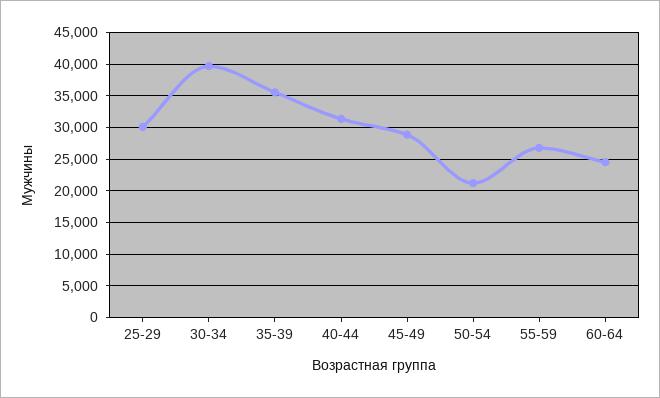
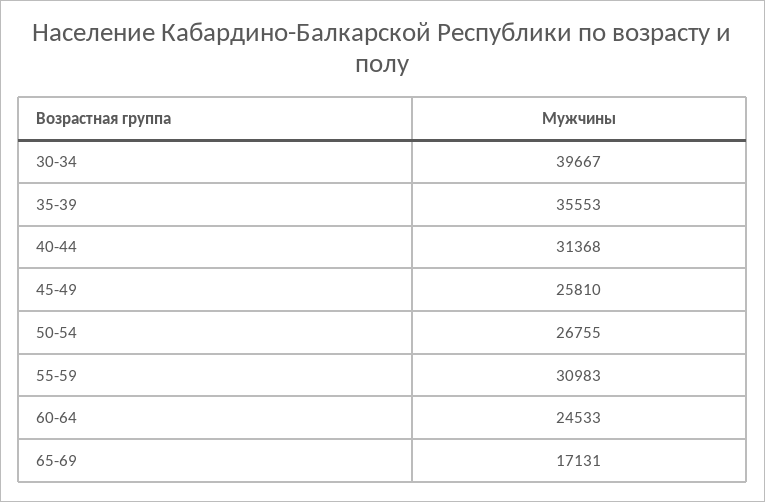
25-29: 30000 -> none
45-49: 29000 -> 25810
50-54: 21000 -> 26755
55-59: 27000 -> 30983
65-69: none -> 17131

